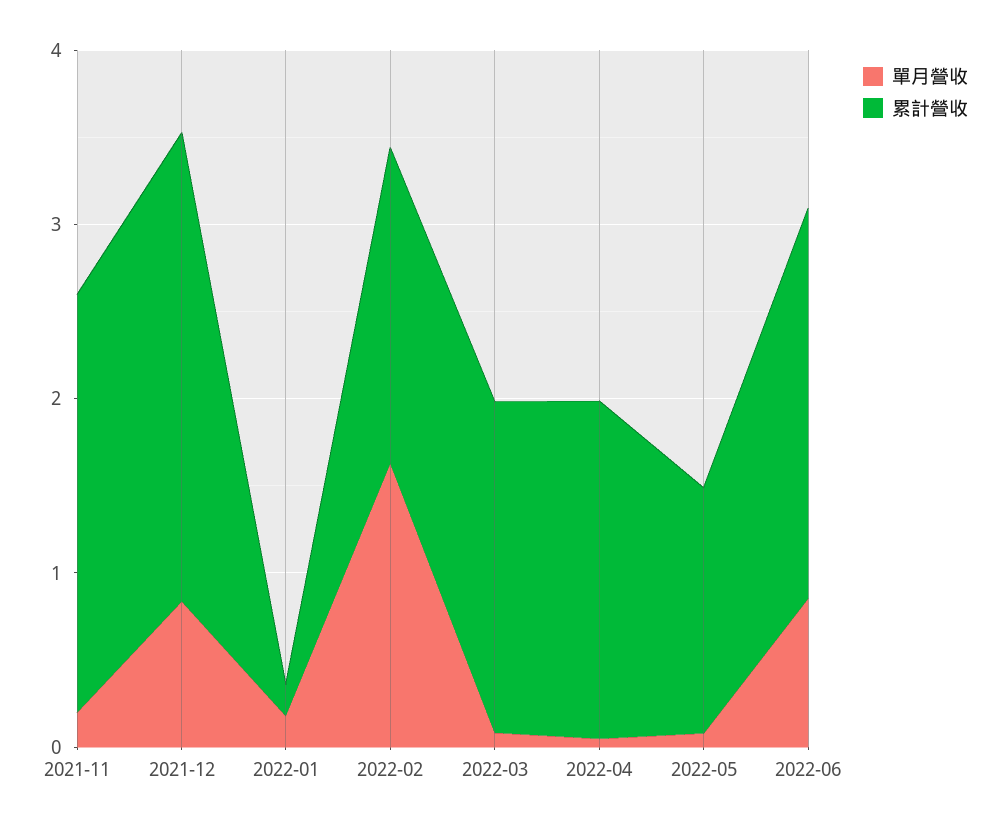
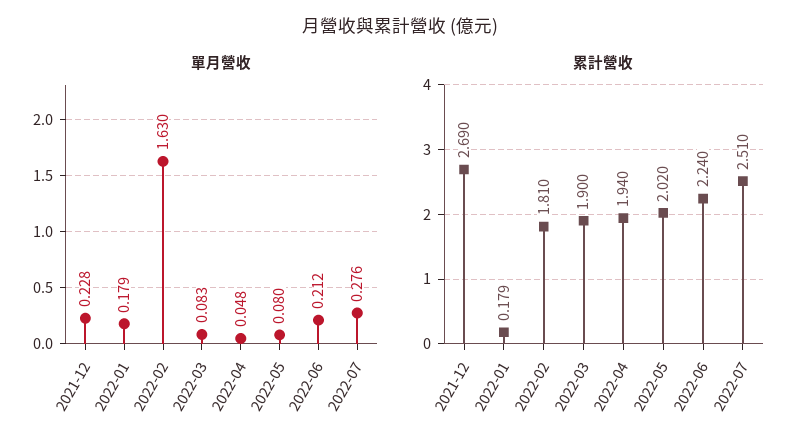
單月營收, 2021-11: 0.2 -> none
累計營收, 2021-11: 2.4 -> none
單月營收, 2021-12: 0.8 -> 0.228
累計營收, 2022-05: 1.4 -> 2.02
單月營收, 2022-06: 0.8 -> 0.212
單月營收, 2022-07: none -> 0.276
累計營收, 2022-07: none -> 2.51

